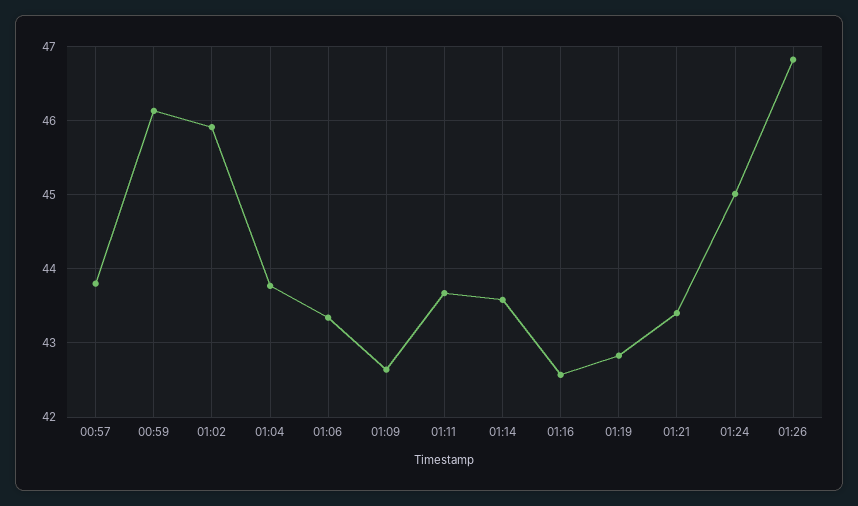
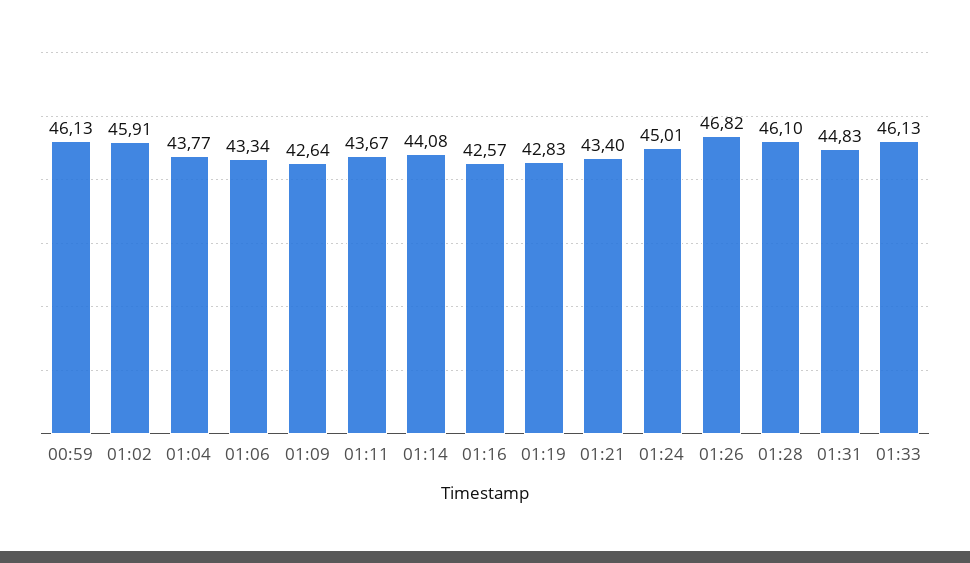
00:57: 43.8 -> none
01:14: 43.6 -> 44.08
01:28: none -> 46.1
01:31: none -> 44.83
01:33: none -> 46.13

